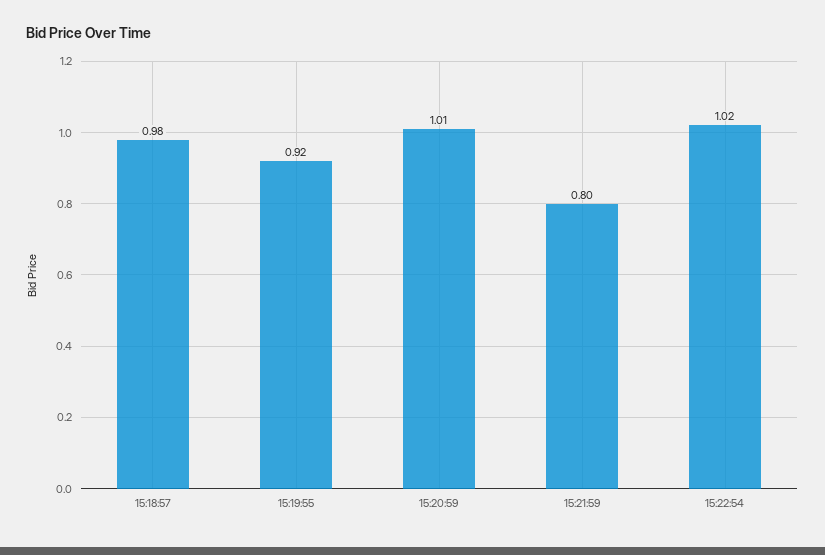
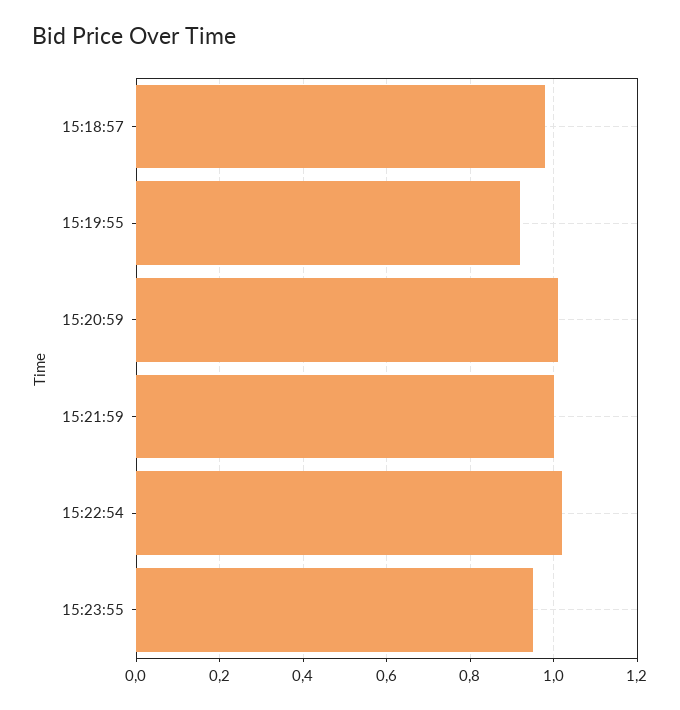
15:21:59: 0.8 -> 1
15:23:55: none -> 0.95

